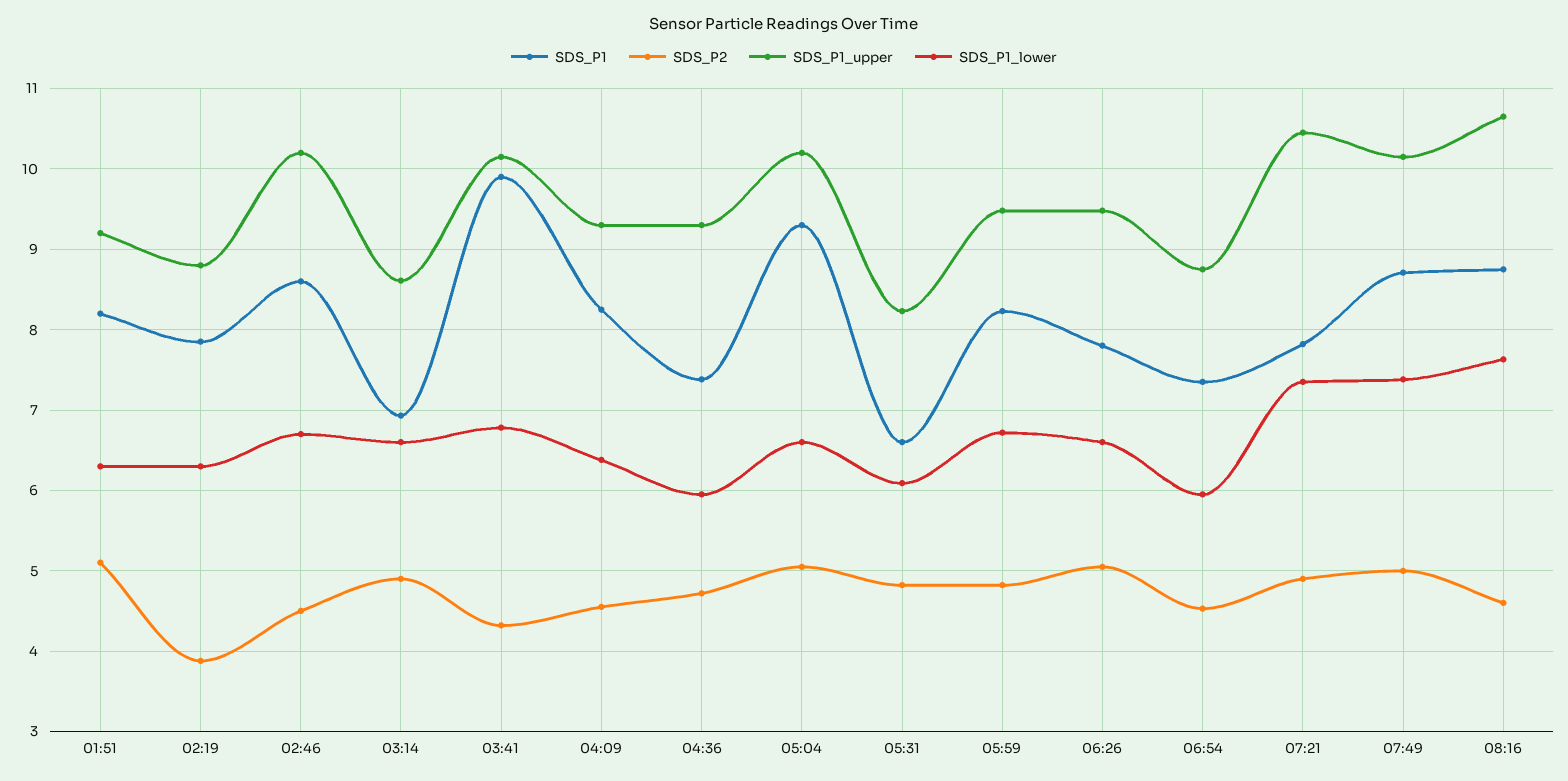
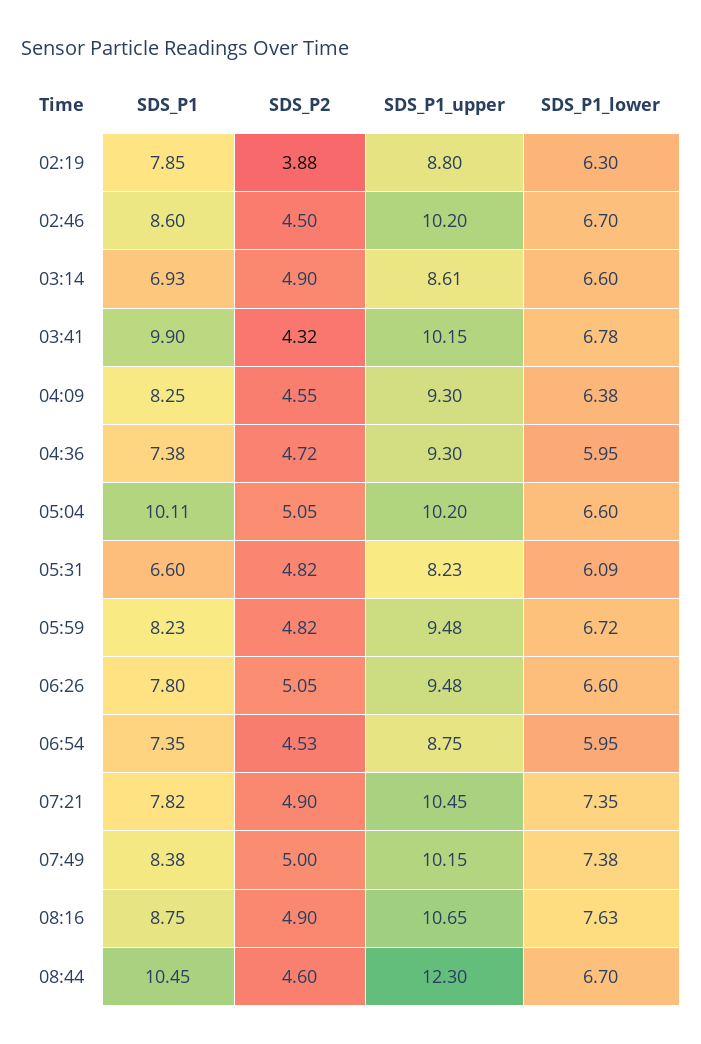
SDS_P1, 01:51: 8.2 -> none
SDS_P2, 01:51: 5.1 -> none
SDS_P1_upper, 01:51: 9.2 -> none
SDS_P1_lower, 01:51: 6.3 -> none
SDS_P1, 05:04: 9.3 -> 10.11
SDS_P1, 07:49: 8.7 -> 8.38
SDS_P2, 08:16: 4.6 -> 4.9
SDS_P1, 08:44: none -> 10.45
SDS_P2, 08:44: none -> 4.6
SDS_P1_upper, 08:44: none -> 12.3
SDS_P1_lower, 08:44: none -> 6.7

